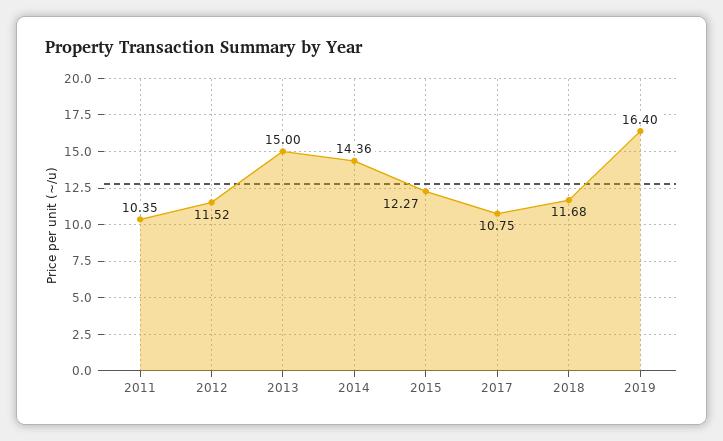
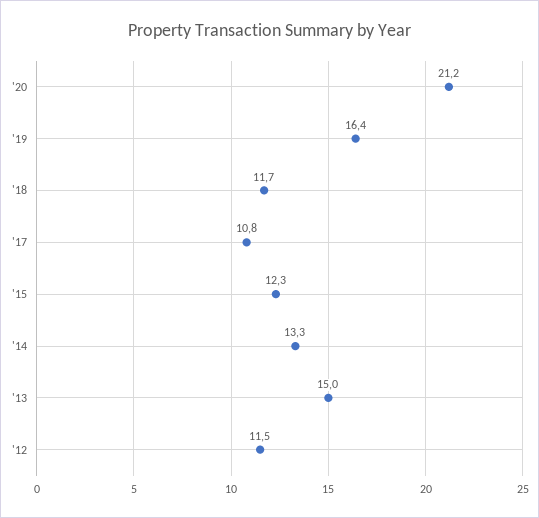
2011: 10.35 -> none
2014: 14.36 -> 13.3
'20: none -> 21.2

